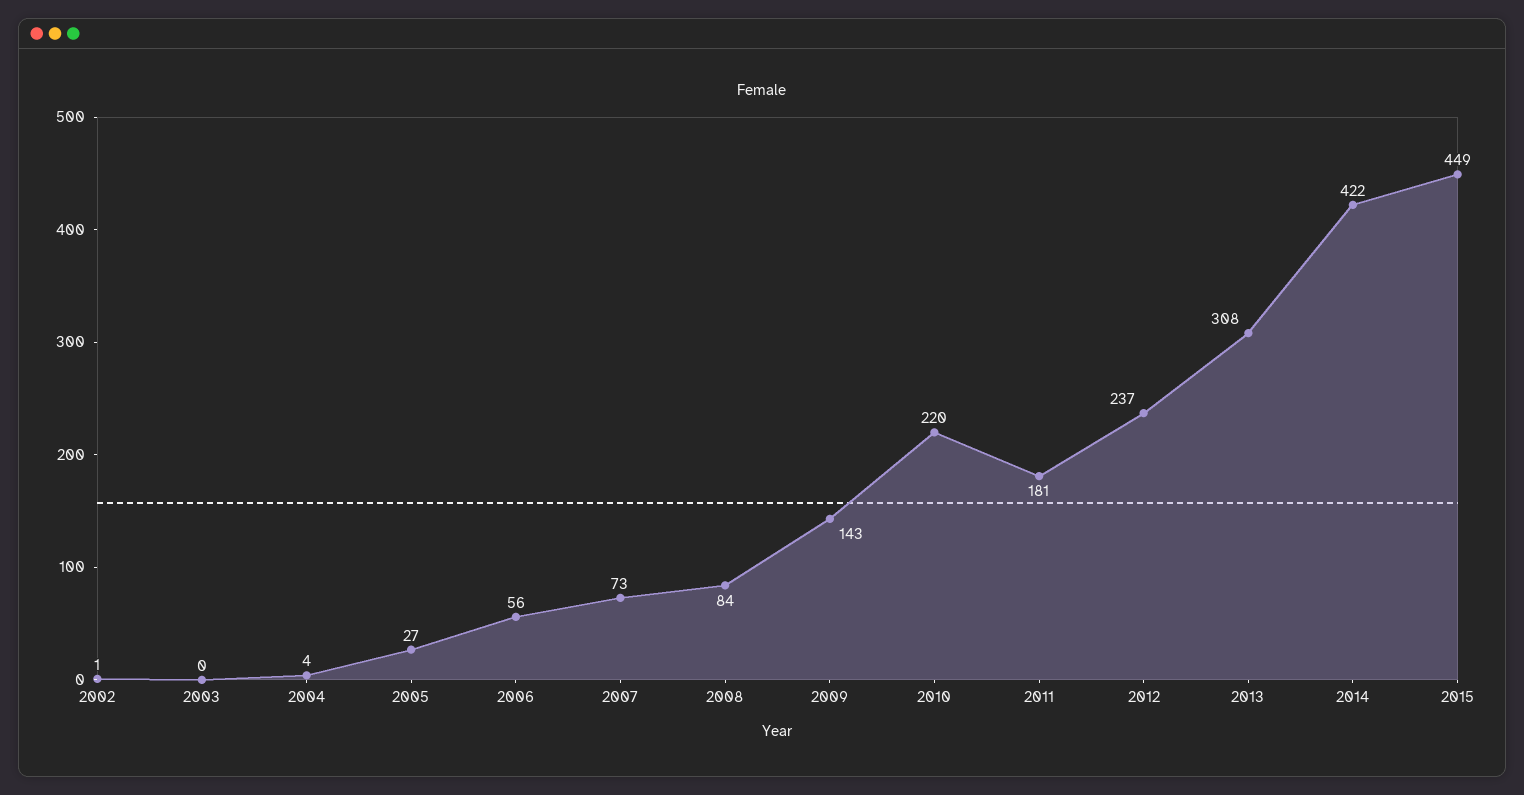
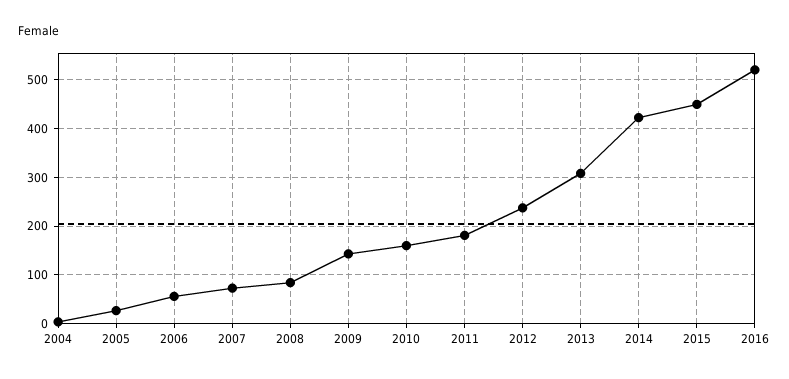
2002: 1 -> none
2003: 0 -> none
2010: 220 -> 160
2016: none -> 520

